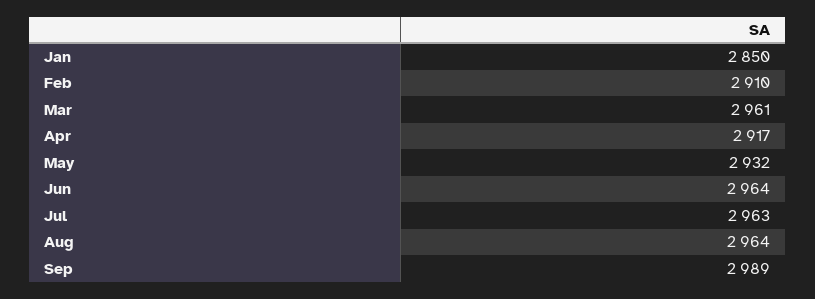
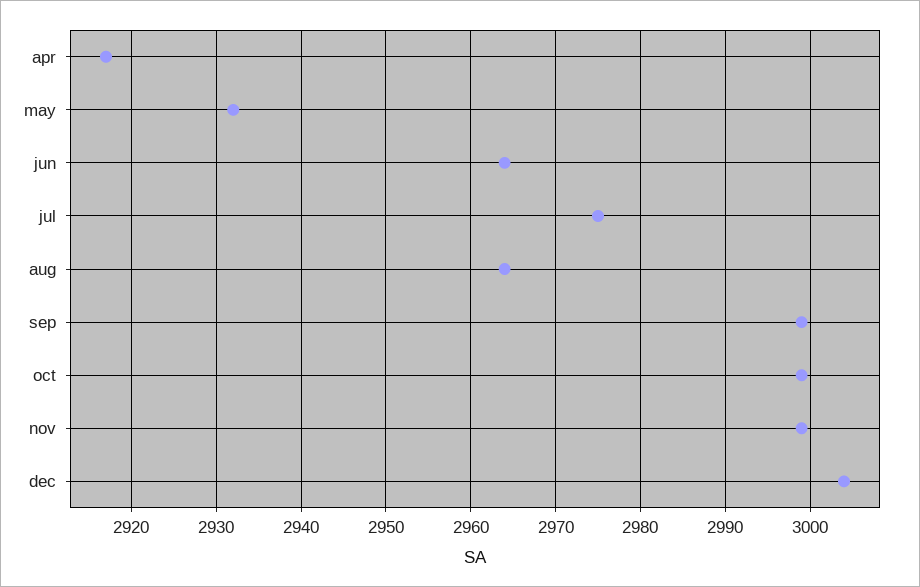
Jan: 2850 -> none
Feb: 2910 -> none
Mar: 2961 -> none
Jul: 2963 -> 2975
Sep: 2989 -> 2999
oct: none -> 2999
nov: none -> 2999
dec: none -> 3004

